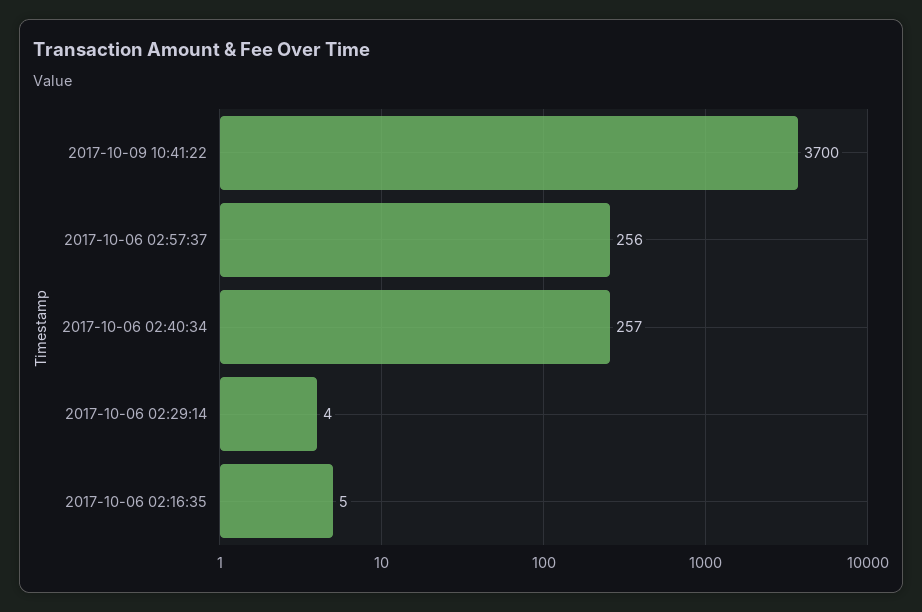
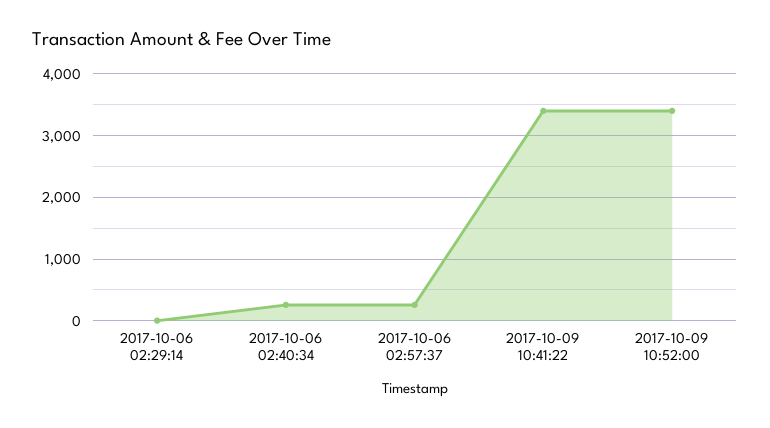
2017-10-09 10:41:22: 3700 -> 3400
2017-10-06 02:16:35: 5 -> none
2017-10-09 10:52:00: none -> 3400

